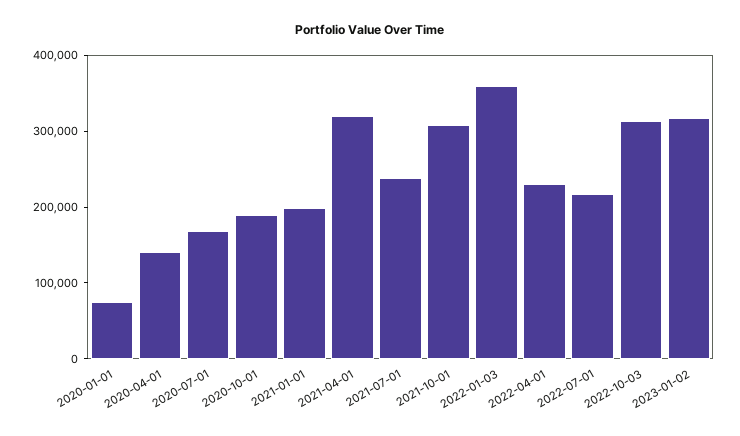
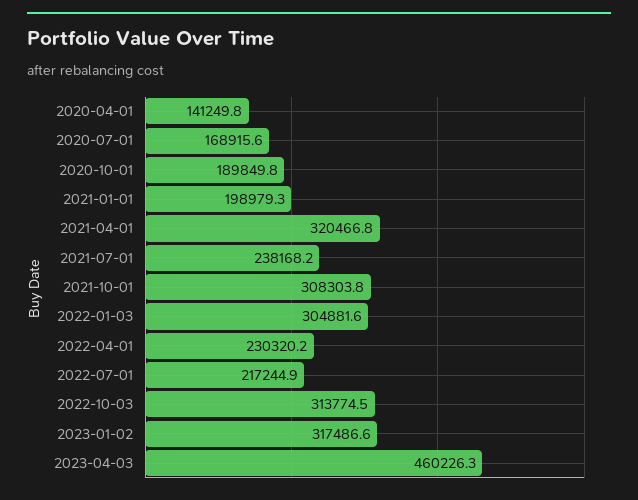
2020-01-01: 80000 -> none
2022-01-03: 360000 -> 304881.6
2023-04-03: none -> 460226.3

